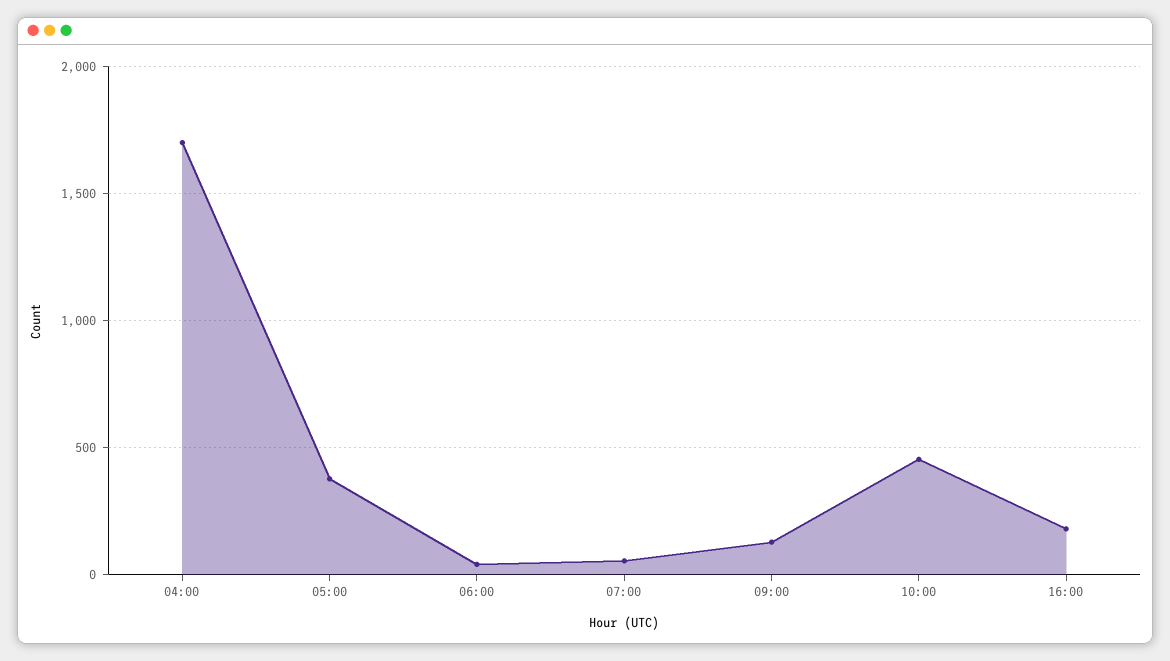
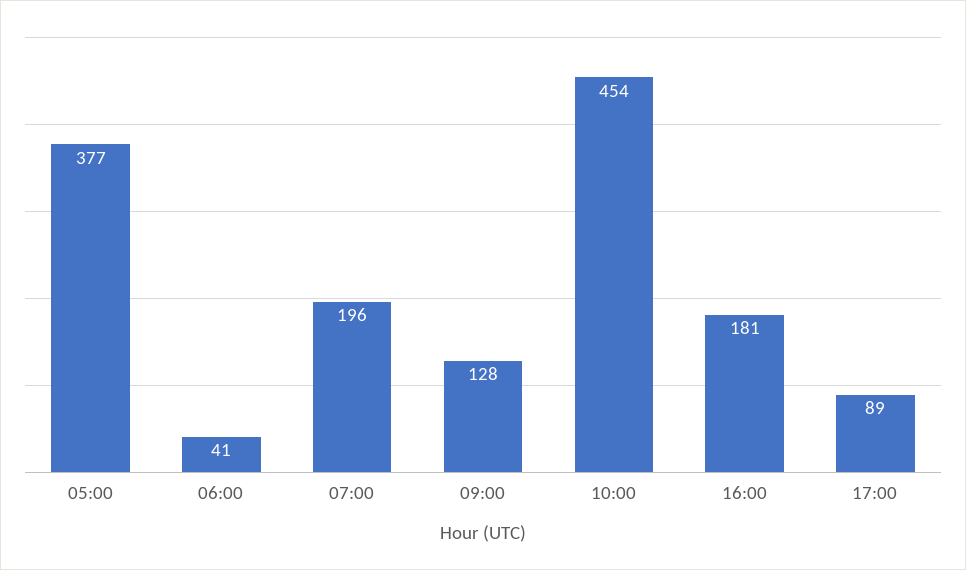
04:00: 1700 -> none
07:00: 50 -> 196
17:00: none -> 89

